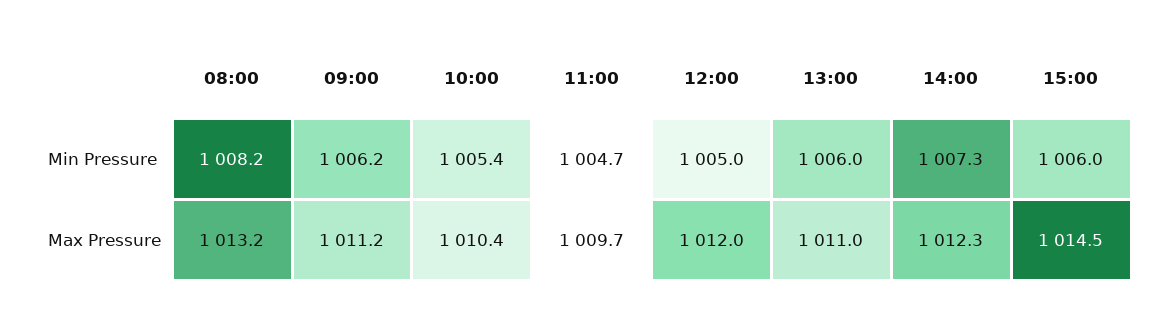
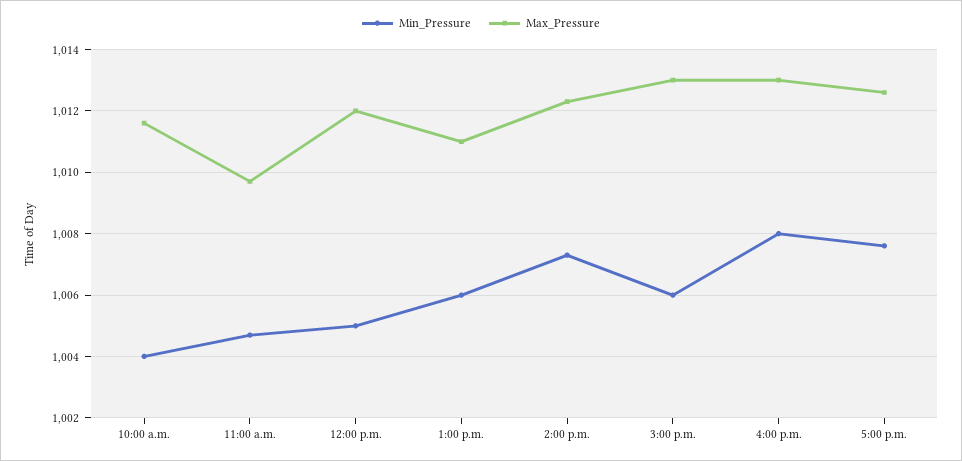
Min Pressure, 08:00: 1008.2 -> none
Min Pressure, 09:00: 1006.2 -> none
Min Pressure, 10:00: 1005.4 -> 1004
Max Pressure, 08:00: 1013.2 -> none
Max Pressure, 09:00: 1011.2 -> none
Max Pressure, 10:00: 1010.4 -> 1011.5
Max Pressure, 15:00: 1014.5 -> 1013
Min Pressure, 4:00 p.m.: none -> 1008
Max Pressure, 4:00 p.m.: none -> 1013
Min Pressure, 5:00 p.m.: none -> 1007.5
Max Pressure, 5:00 p.m.: none -> 1012.5

